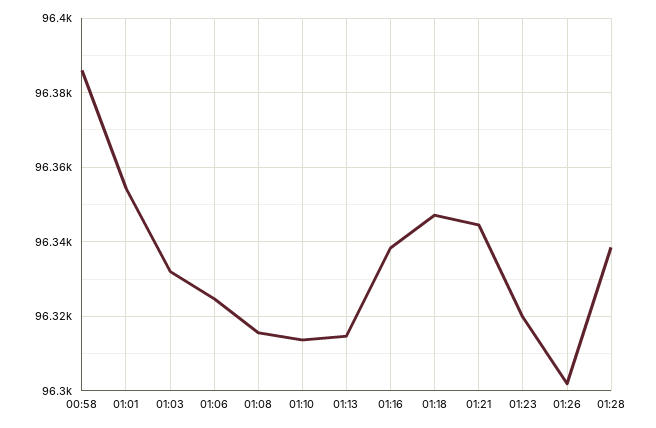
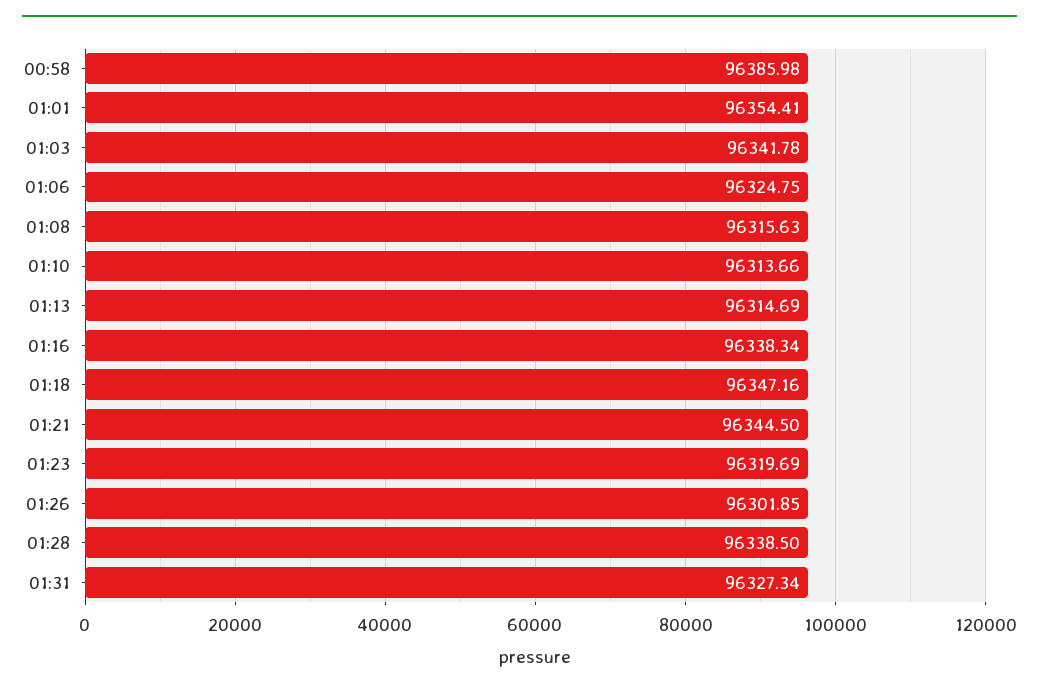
01:03: 96332 -> 96341.78
01:31: none -> 96327.34

